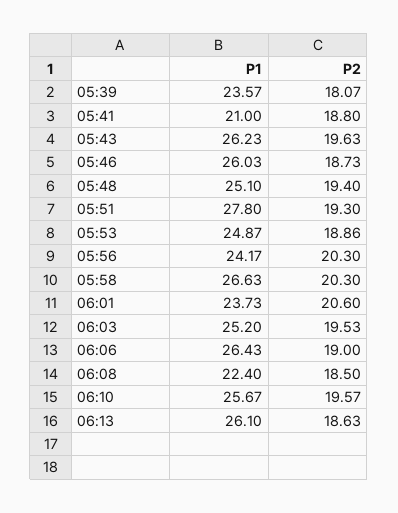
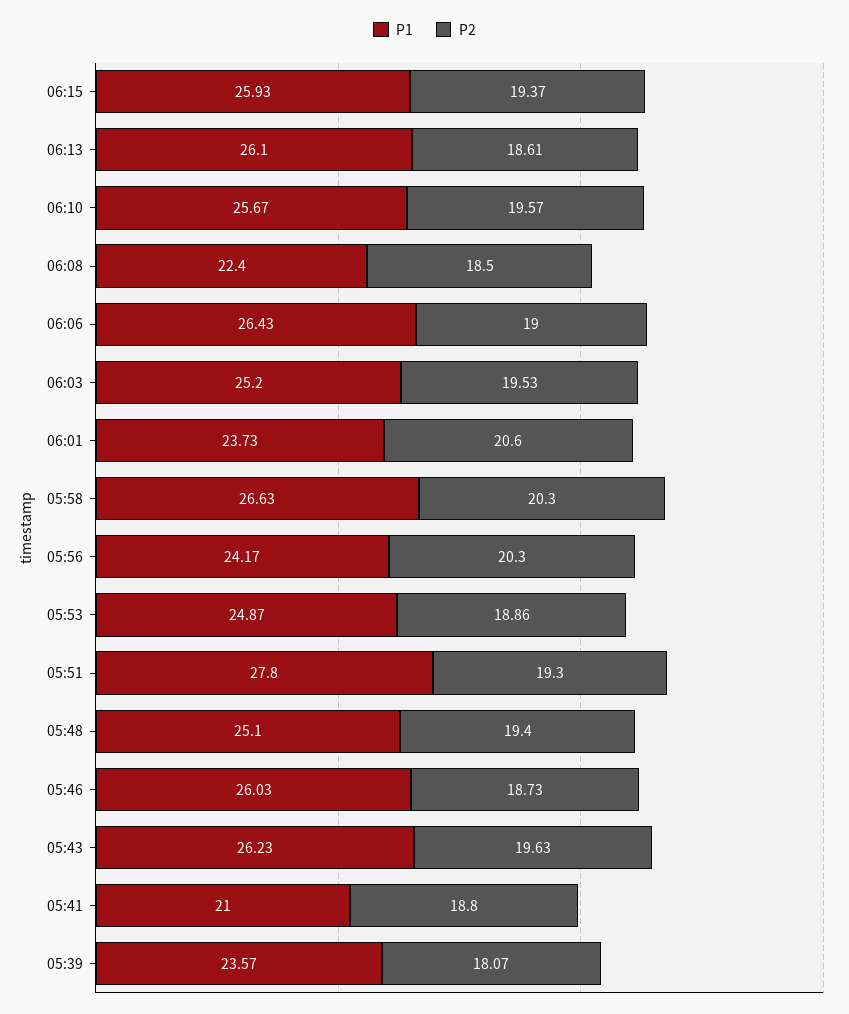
P2, 06:13: 18.63 -> 18.61
P1, 06:15: none -> 25.93
P2, 06:15: none -> 19.37

